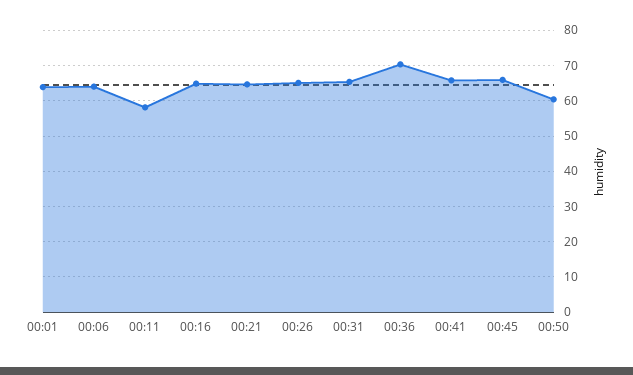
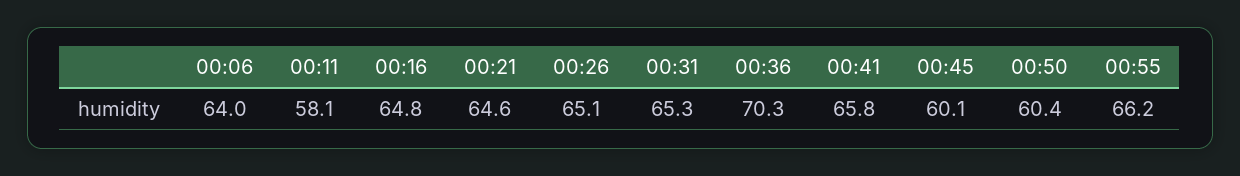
00:01: 64 -> none
00:45: 66 -> 60.1
00:55: none -> 66.2

